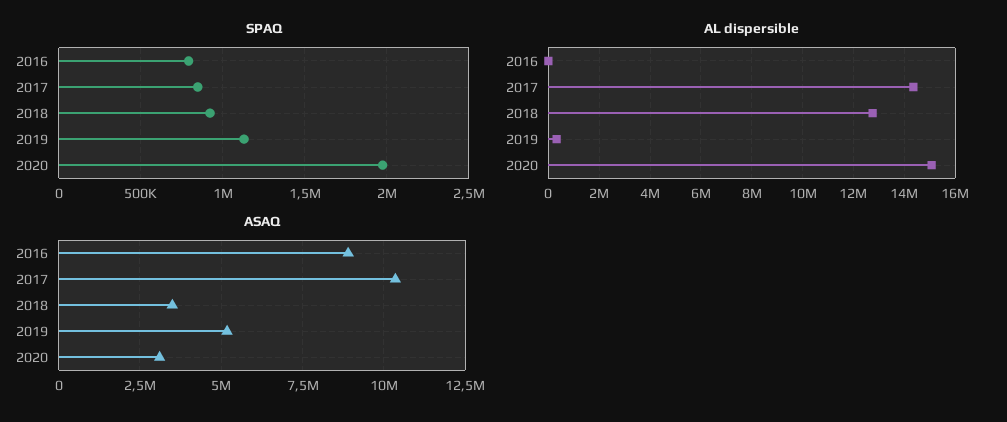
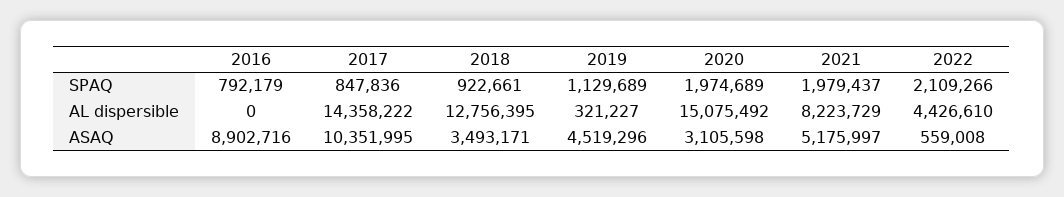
ASAQ, 2019: 5250000 -> 4519296
SPAQ, 2021: none -> 1979437
SPAQ, 2022: none -> 2109266
AL dispersible, 2021: none -> 8223729
AL dispersible, 2022: none -> 4426610
ASAQ, 2021: none -> 5175997
ASAQ, 2022: none -> 559008

